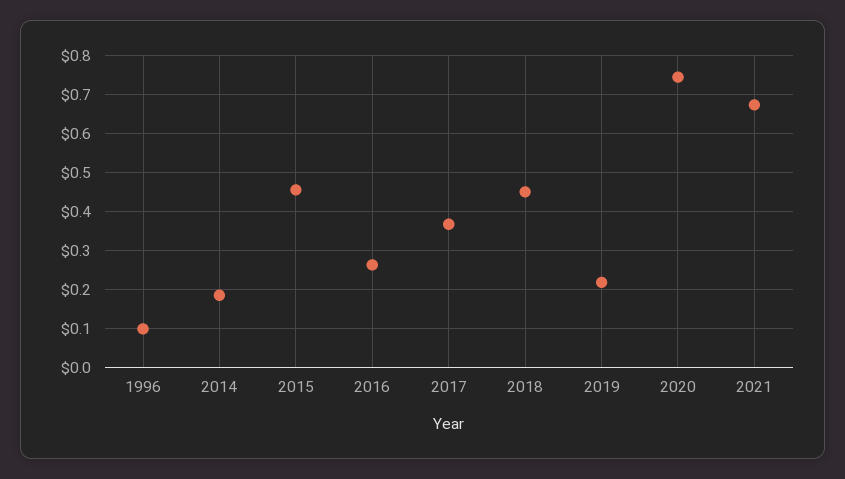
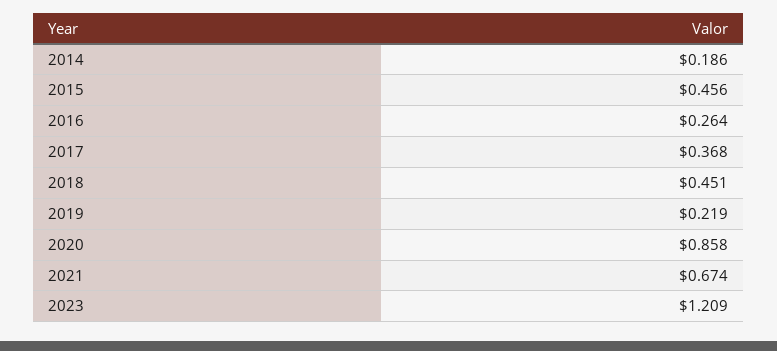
1996: 0.1 -> none
2020: 0.74 -> 0.858
2023: none -> 1.209

